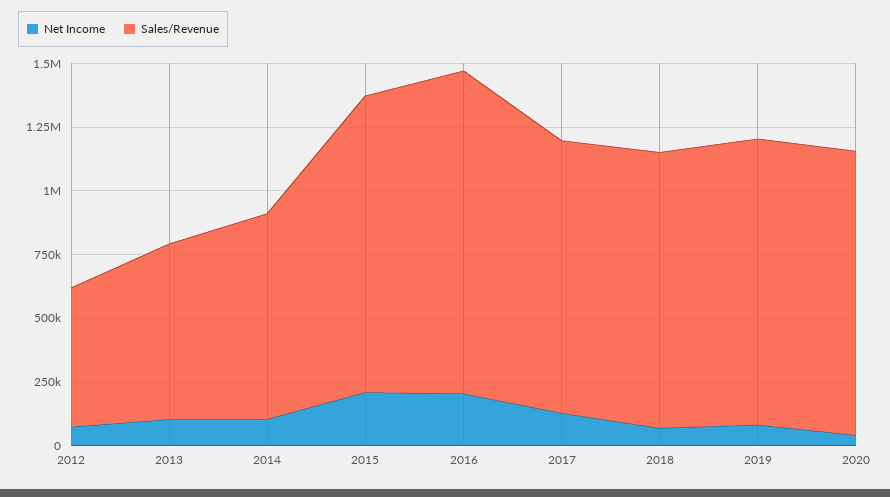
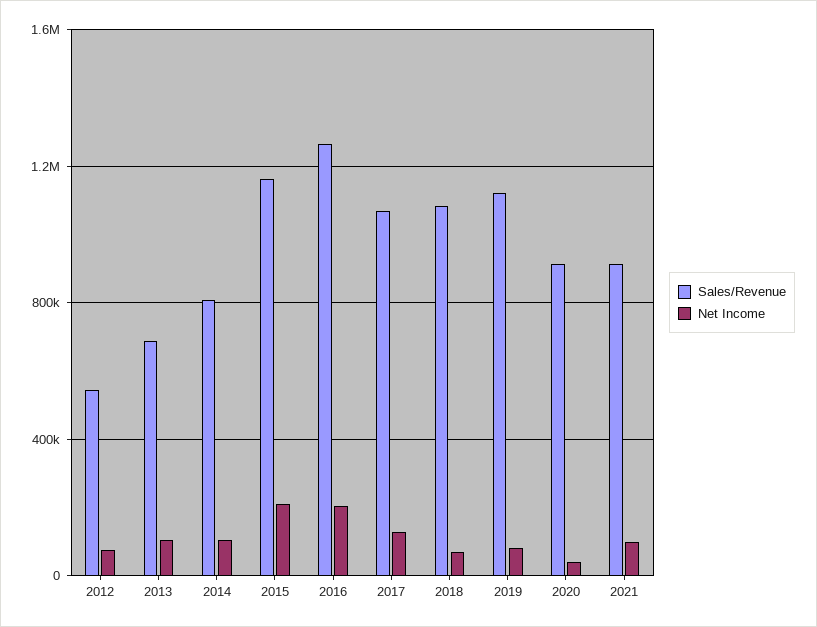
Sales/Revenue, 2020: 1100000 -> 900000
Sales/Revenue, 2021: none -> 900000
Net Income, 2021: none -> 100000

